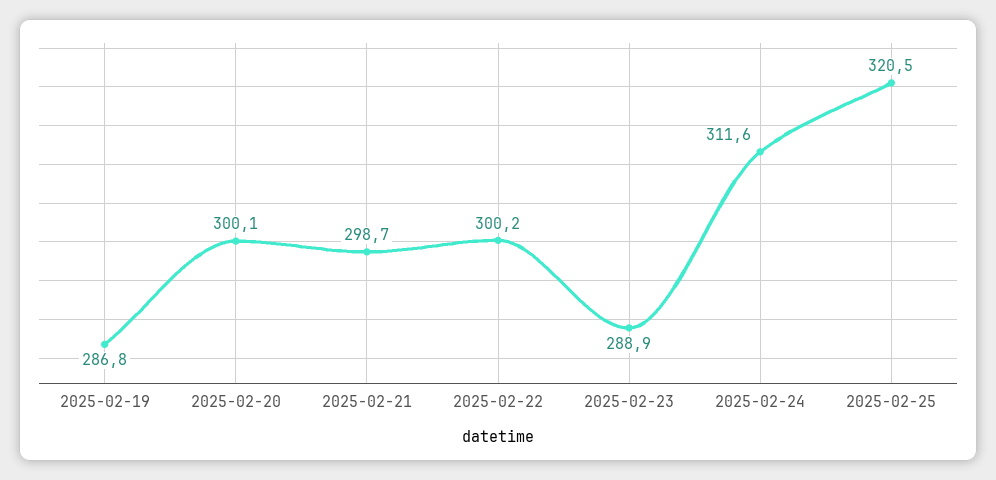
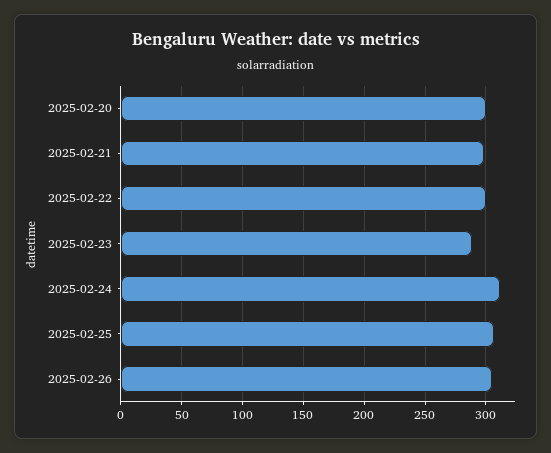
2025-02-19: 286.8 -> none
2025-02-25: 320.5 -> 305
2025-02-26: none -> 305

